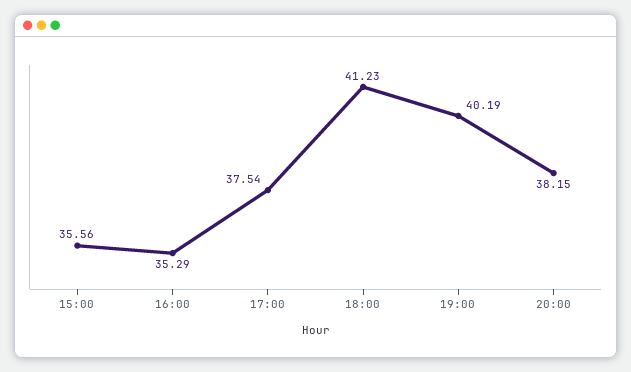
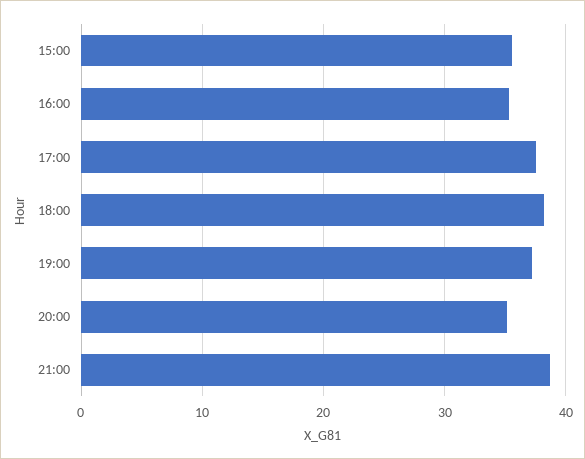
18:00: 41.23 -> 38
19:00: 40.19 -> 37
20:00: 38.15 -> 35
21:00: none -> 39

